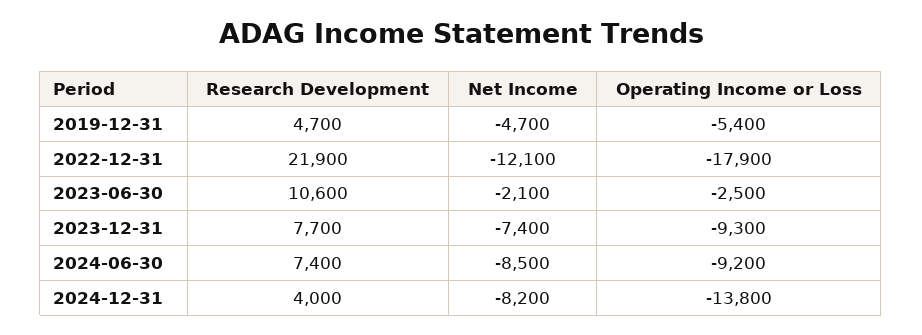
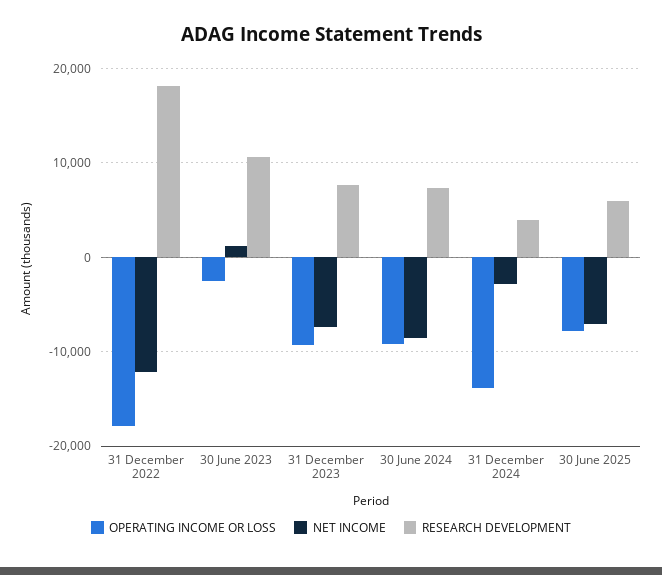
Research Development, 2019-12-31: 4700 -> none
Net Income, 2019-12-31: -4700 -> none
Operating Income or Loss, 2019-12-31: -5400 -> none
Research Development, 2022-12-31: 21900 -> 18000
Net Income, 2023-06-30: -2100 -> 1000
Net Income, 2024-12-31: -8200 -> -3000
Operating Income or Loss, 30 June 2025: none -> -8000
Net Income, 30 June 2025: none -> -7000
Research Development, 30 June 2025: none -> 6000

